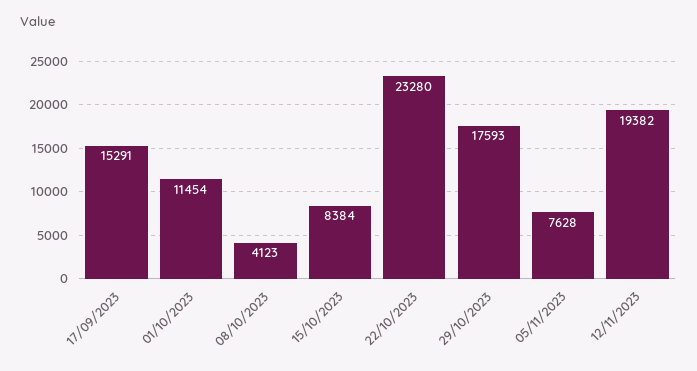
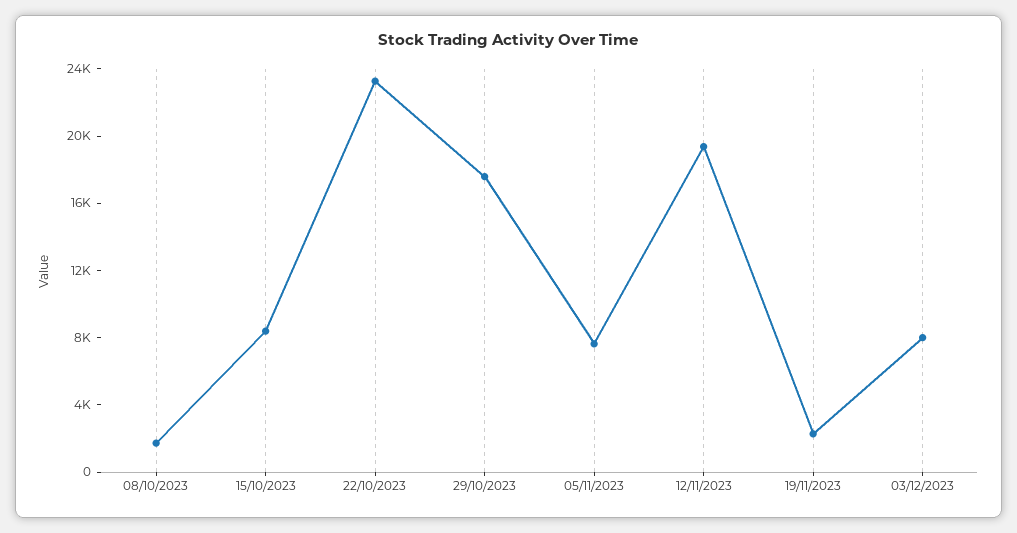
17/09/2023: 15291 -> none
01/10/2023: 11454 -> none
08/10/2023: 4123 -> 2000
19/11/2023: none -> 2000
03/12/2023: none -> 8000

